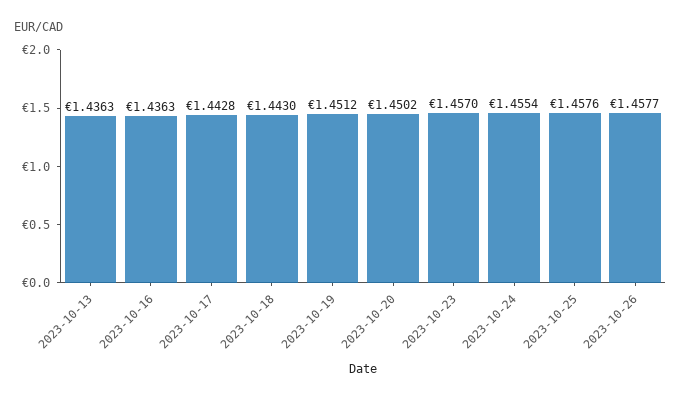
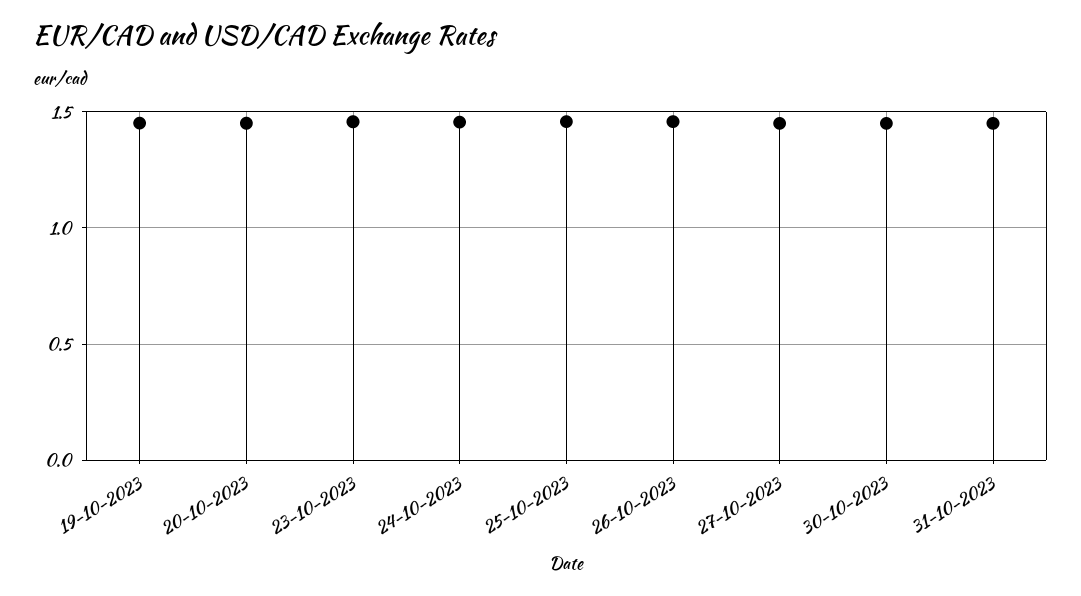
2023-10-13: 1.4363 -> none
2023-10-16: 1.4363 -> none
2023-10-17: 1.4428 -> none
2023-10-18: 1.443 -> none
27-10-2023: none -> 1.45
30-10-2023: none -> 1.45
31-10-2023: none -> 1.45

